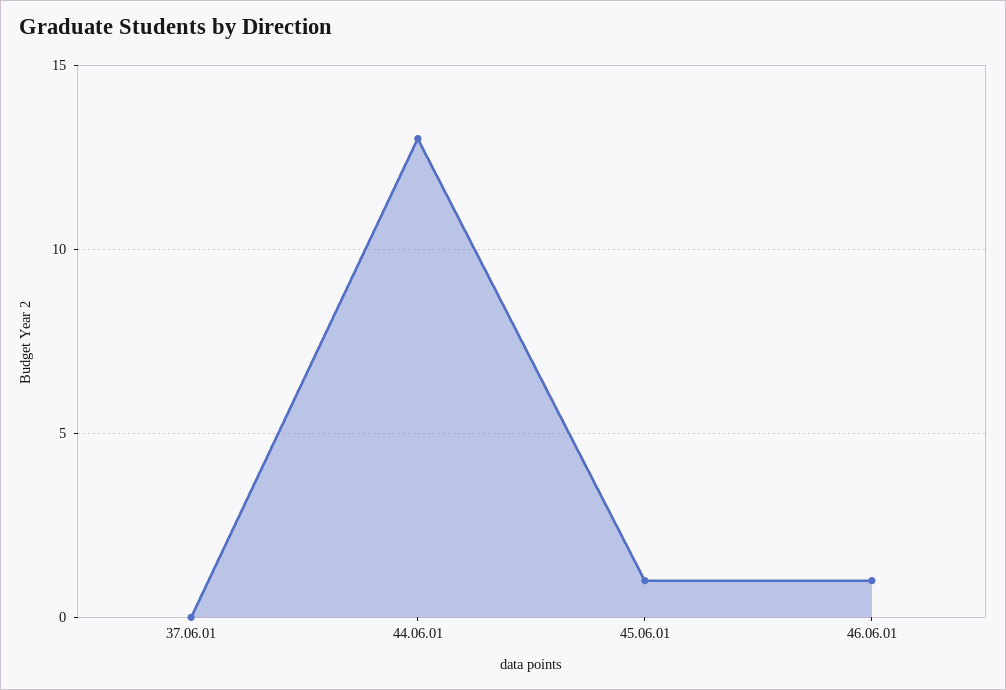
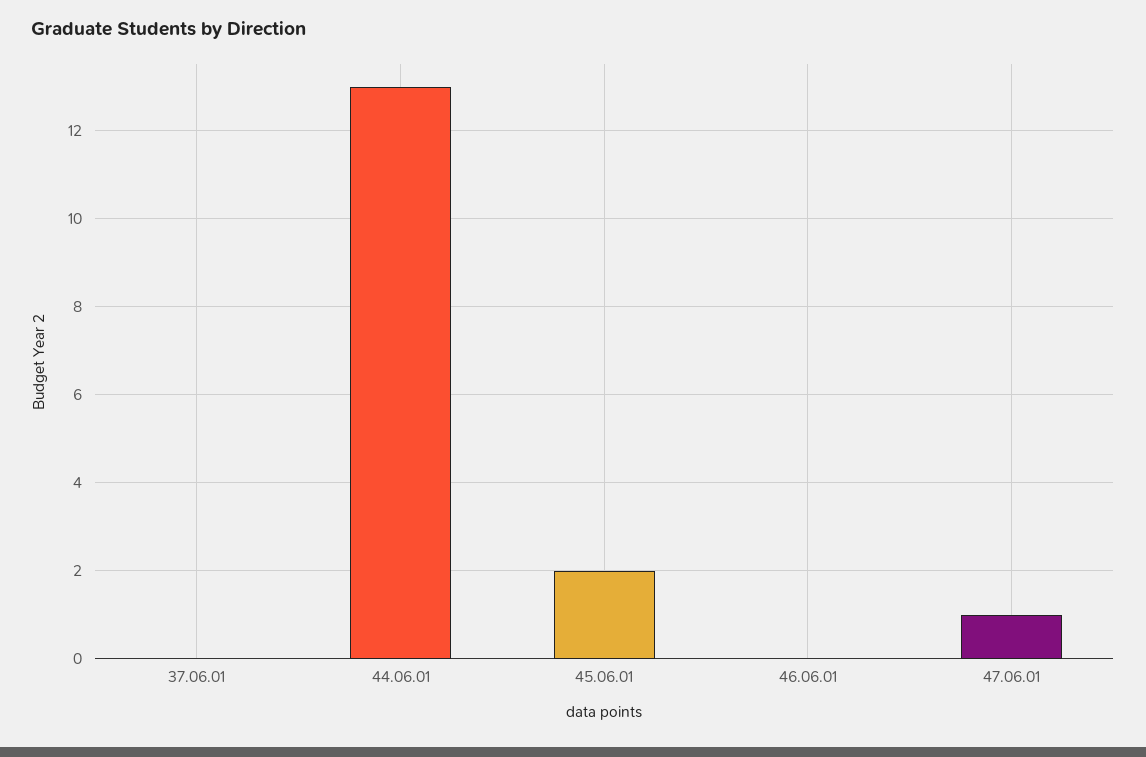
45.06.01: 1 -> 2
46.06.01: 1 -> 0
47.06.01: none -> 1

